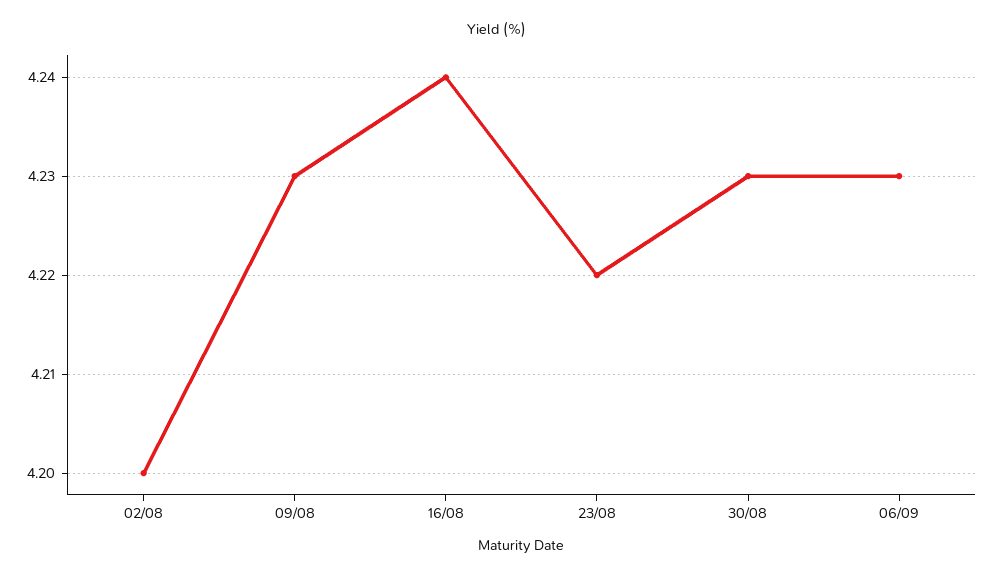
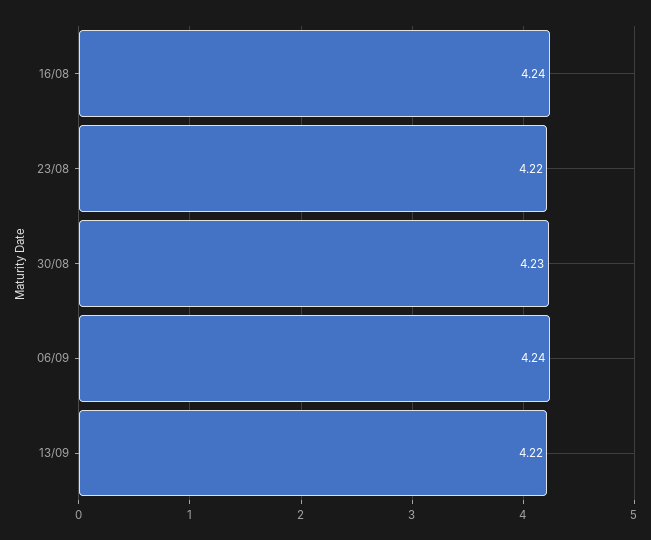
02/08: 4.2 -> none
09/08: 4.23 -> none
06/09: 4.23 -> 4.24
13/09: none -> 4.22

